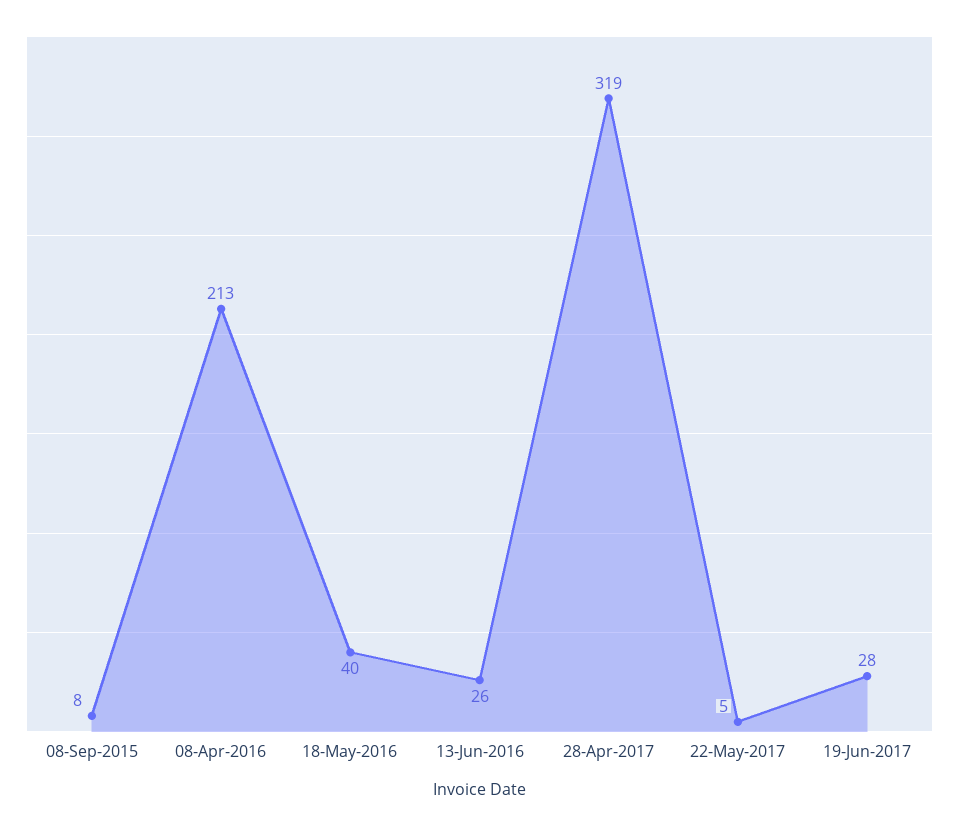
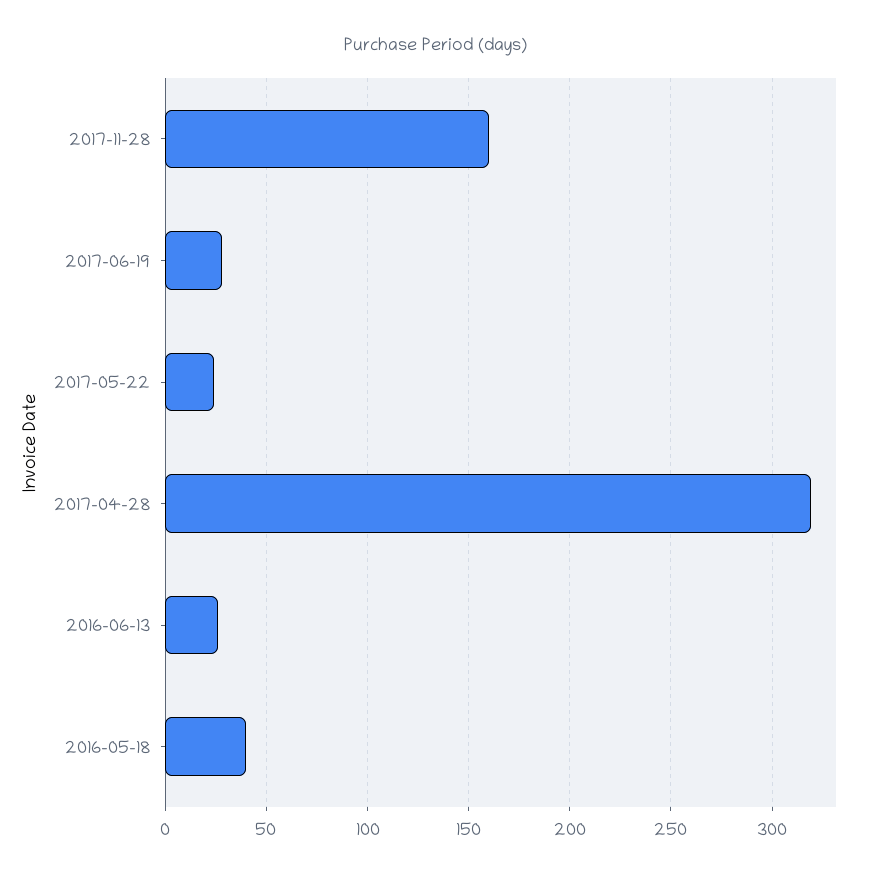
08-Sep-2015: 8 -> none
08-Apr-2016: 213 -> none
22-May-2017: 5 -> 25
2017-11-28: none -> 160

